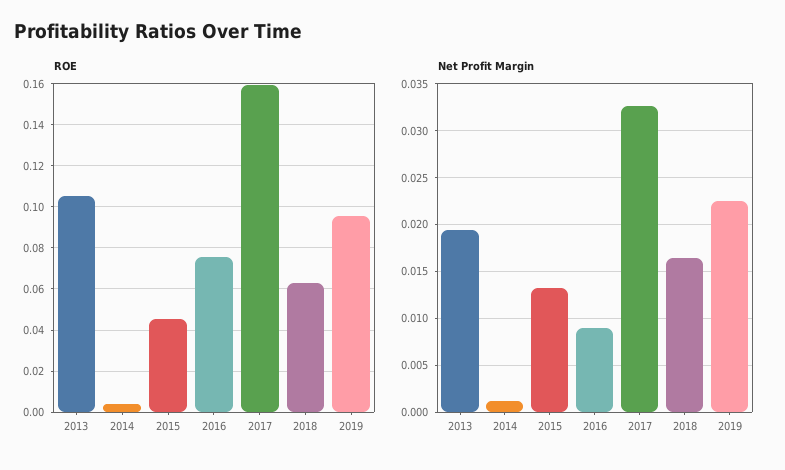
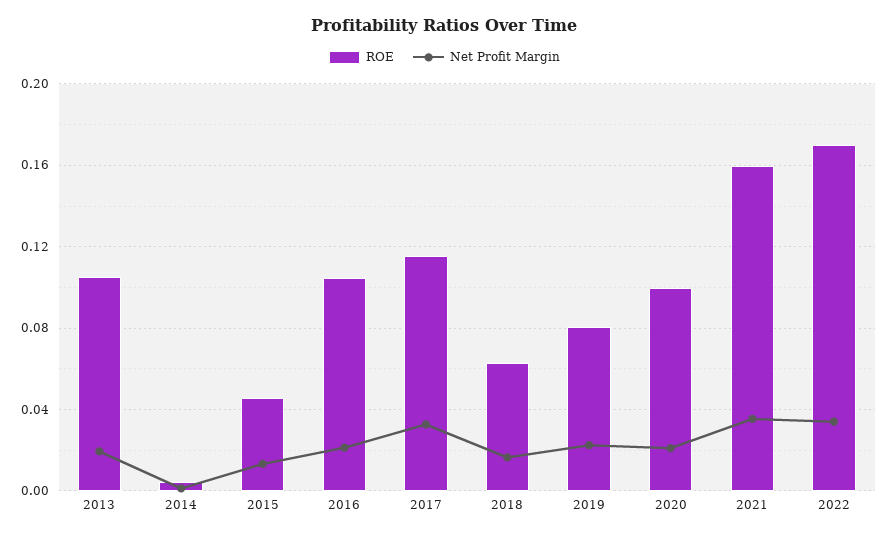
ROE, 2016: 0.075 -> 0.105
ROE, 2017: 0.16 -> 0.115
ROE, 2019: 0.095 -> 0.08
Net Profit Margin, 2016: 0.009 -> 0.02
ROE, 2020: none -> 0.1
Net Profit Margin, 2020: none -> 0.02
ROE, 2021: none -> 0.16
Net Profit Margin, 2021: none -> 0.035
ROE, 2022: none -> 0.17
Net Profit Margin, 2022: none -> 0.035

